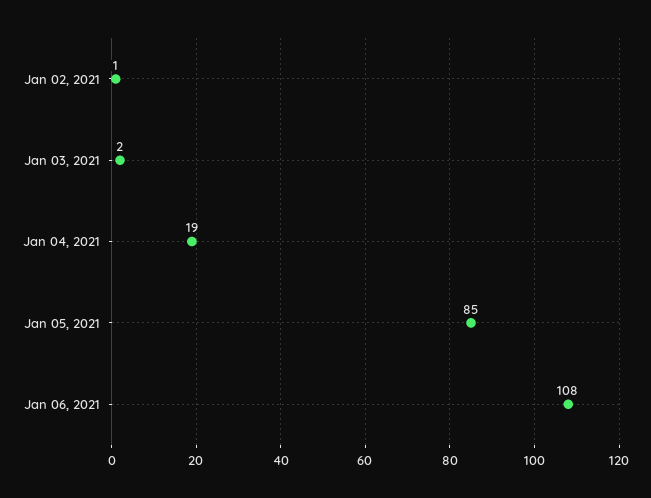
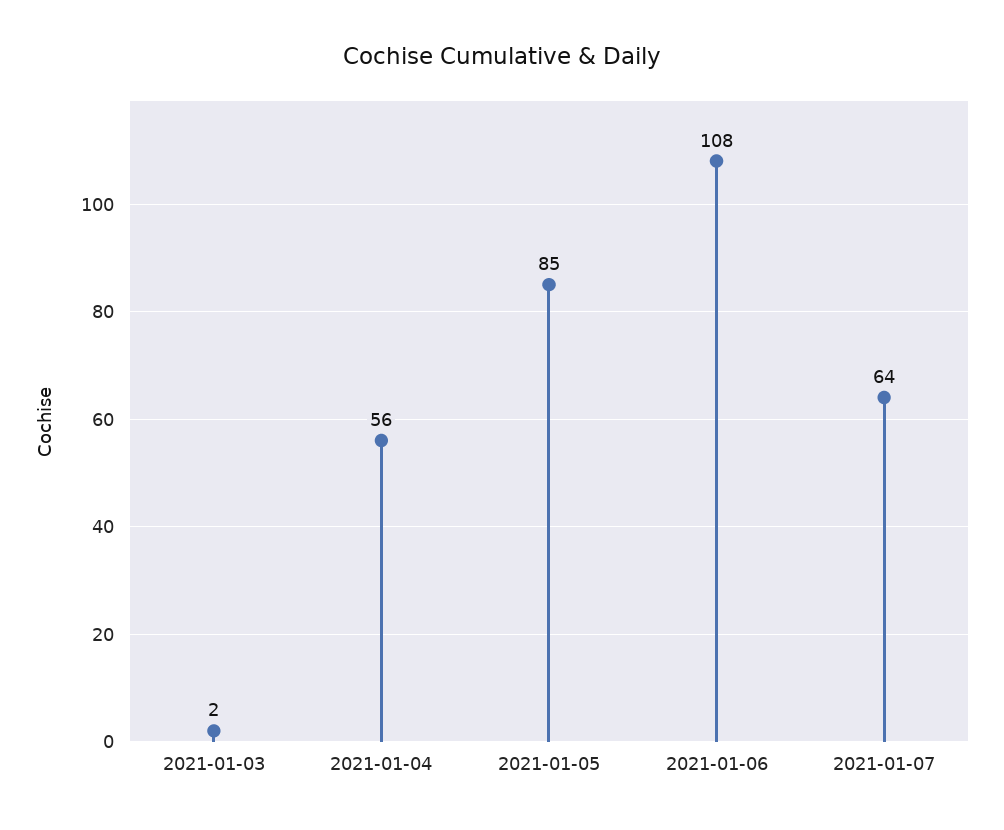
Jan 02, 2021: 1 -> none
Jan 04, 2021: 19 -> 56
2021-01-07: none -> 64

